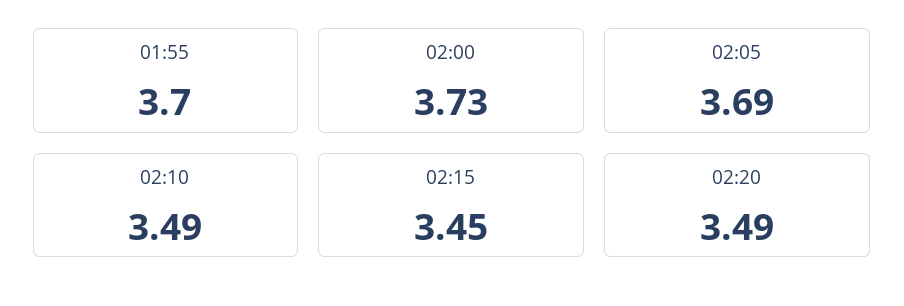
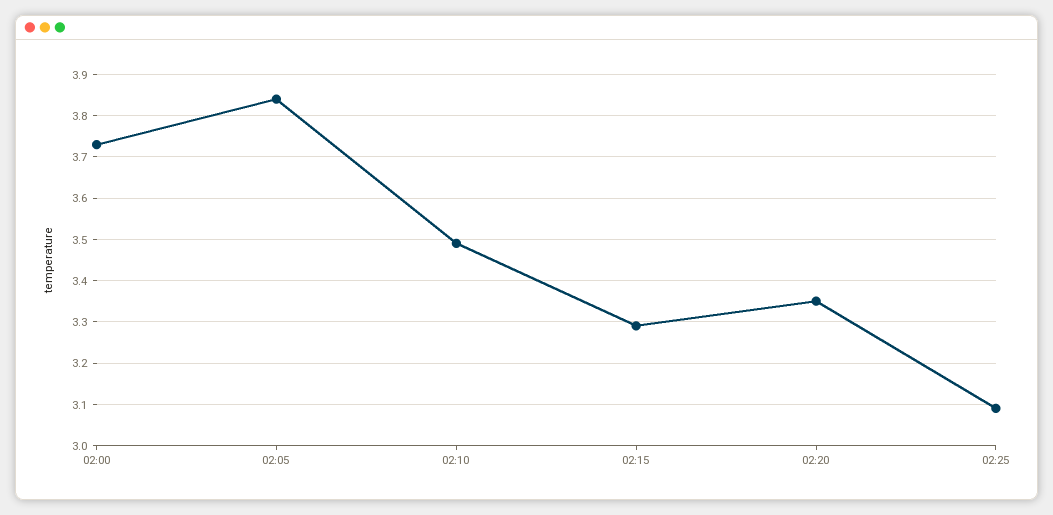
01:55: 3.7 -> none
02:05: 3.69 -> 3.85
02:15: 3.45 -> 3.3
02:20: 3.49 -> 3.35
02:25: none -> 3.1

